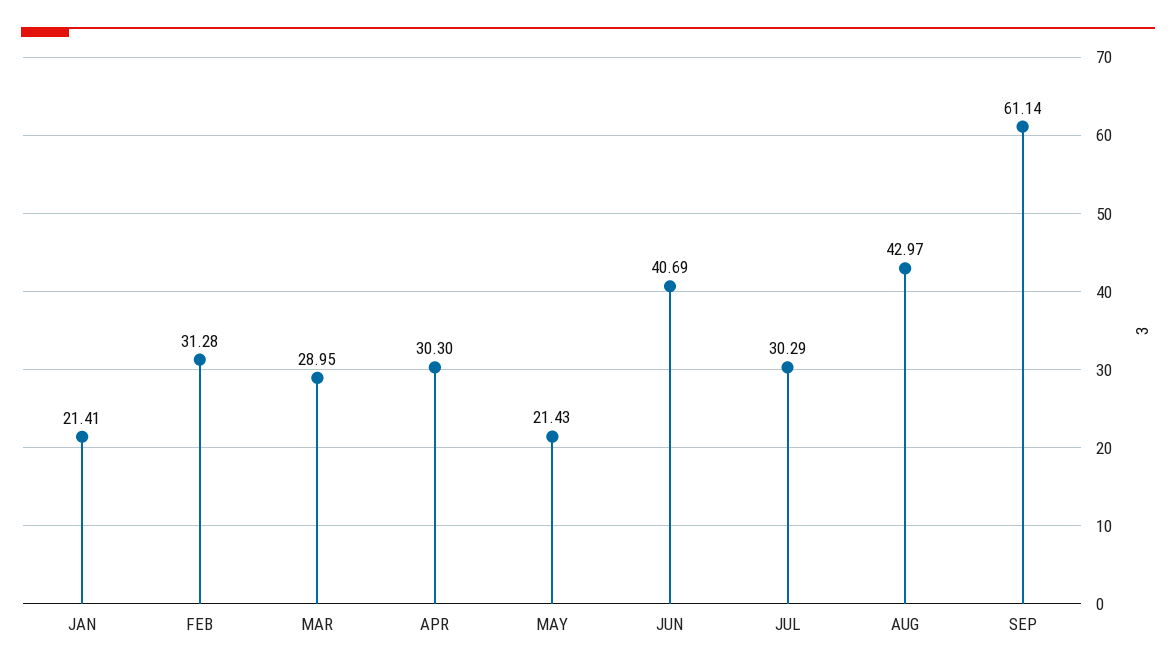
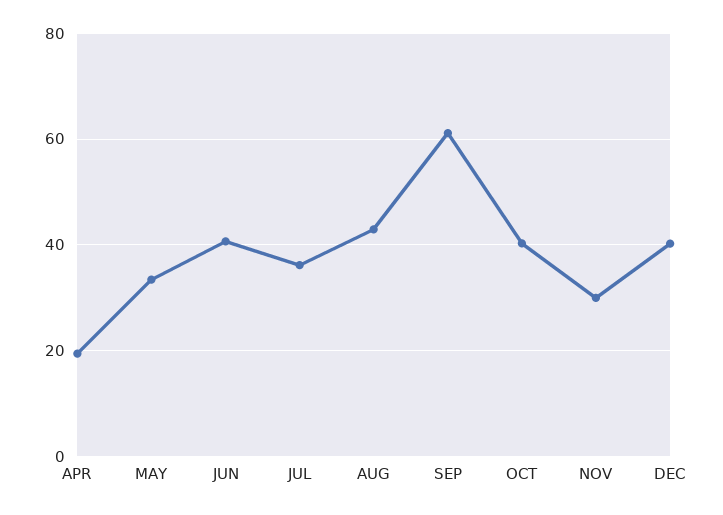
JAN: 21.41 -> none
FEB: 31.28 -> none
MAR: 28.95 -> none
APR: 30.3 -> 20
MAY: 21.43 -> 34
JUL: 30.29 -> 36
OCT: none -> 40
NOV: none -> 30
DEC: none -> 40

